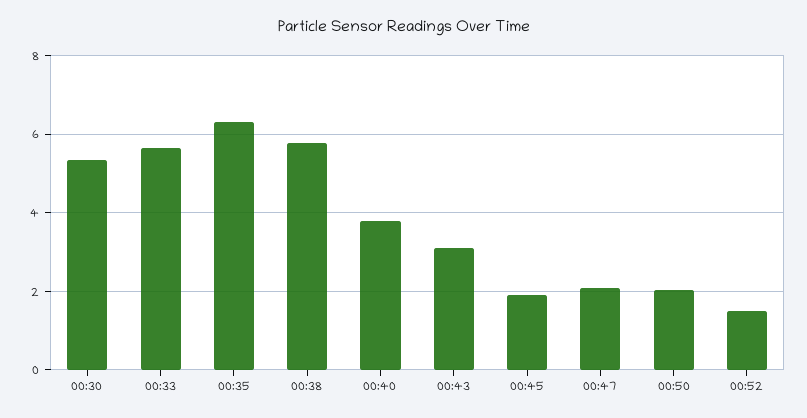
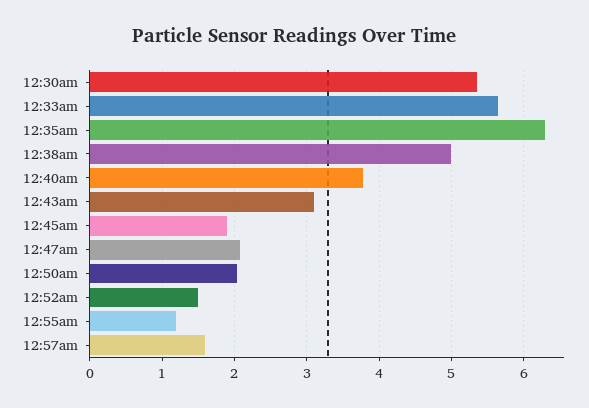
00:38: 5.8 -> 5
12:55am: none -> 1.2
12:57am: none -> 1.6

